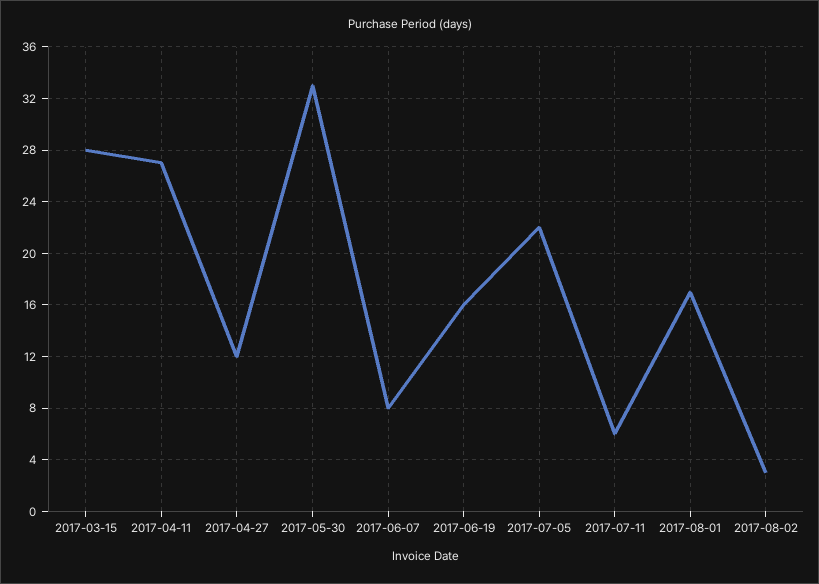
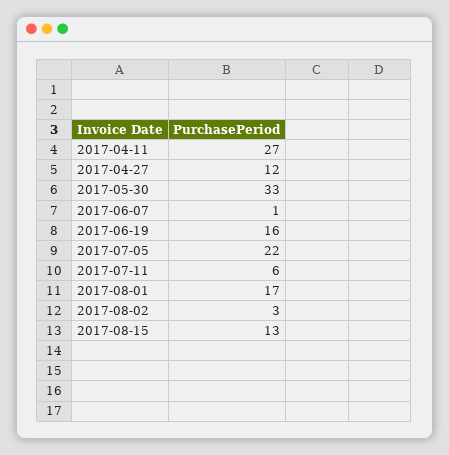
2017-03-15: 28 -> none
2017-06-07: 8 -> 1
2017-08-15: none -> 13

